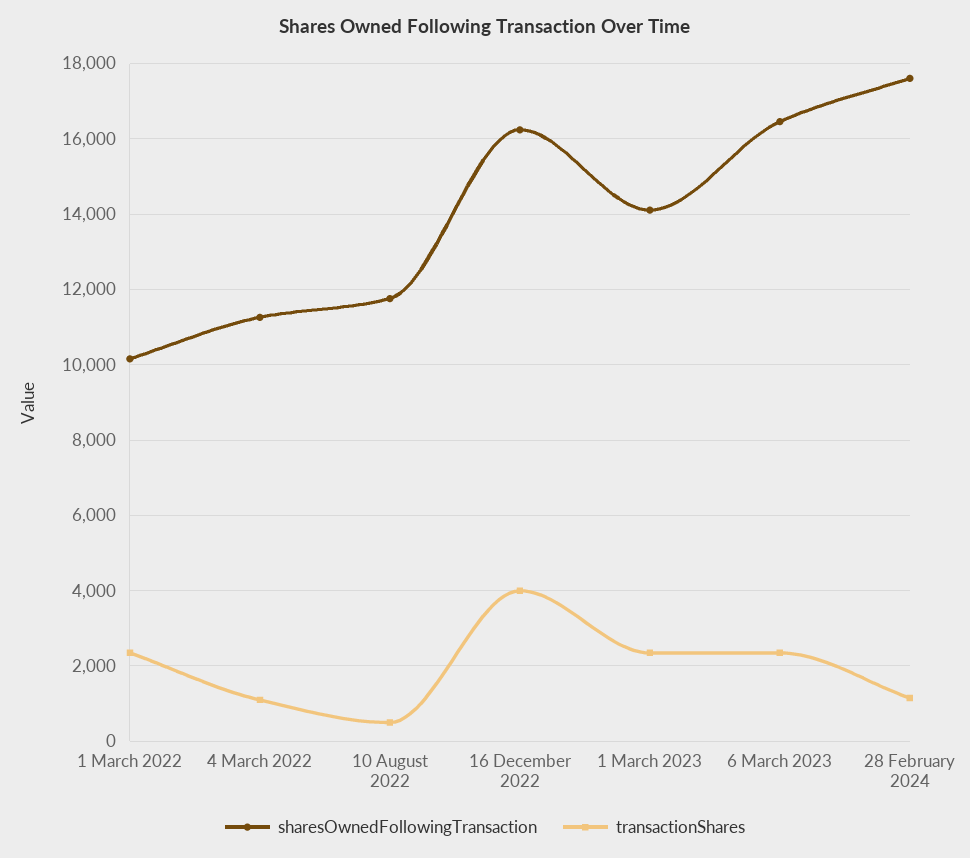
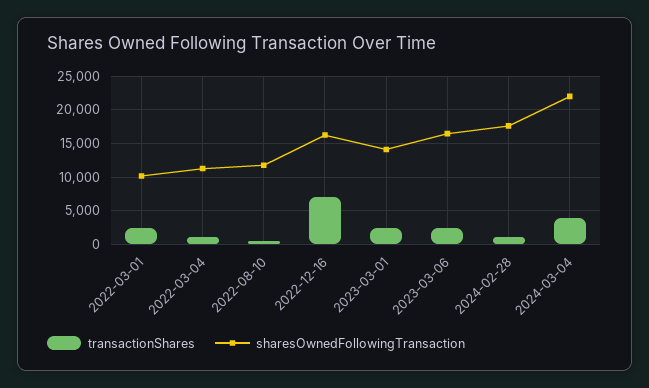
transactionShares, 16 December 2022: 4000 -> 7000
transactionShares, 2024-03-04: none -> 4000
sharesOwnedFollowingTransaction, 2024-03-04: none -> 22000

